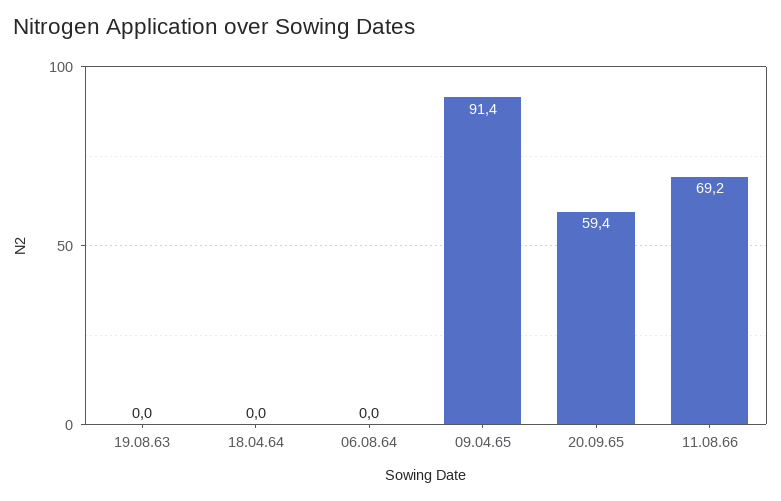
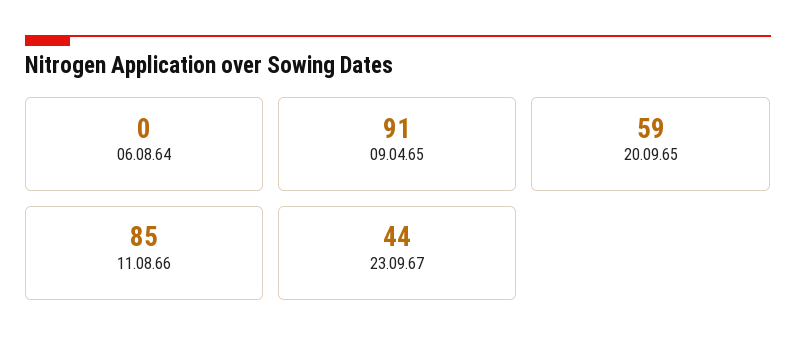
19.08.63: 0 -> none
18.04.64: 0 -> none
11.08.66: 69.2 -> 85
23.09.67: none -> 44

